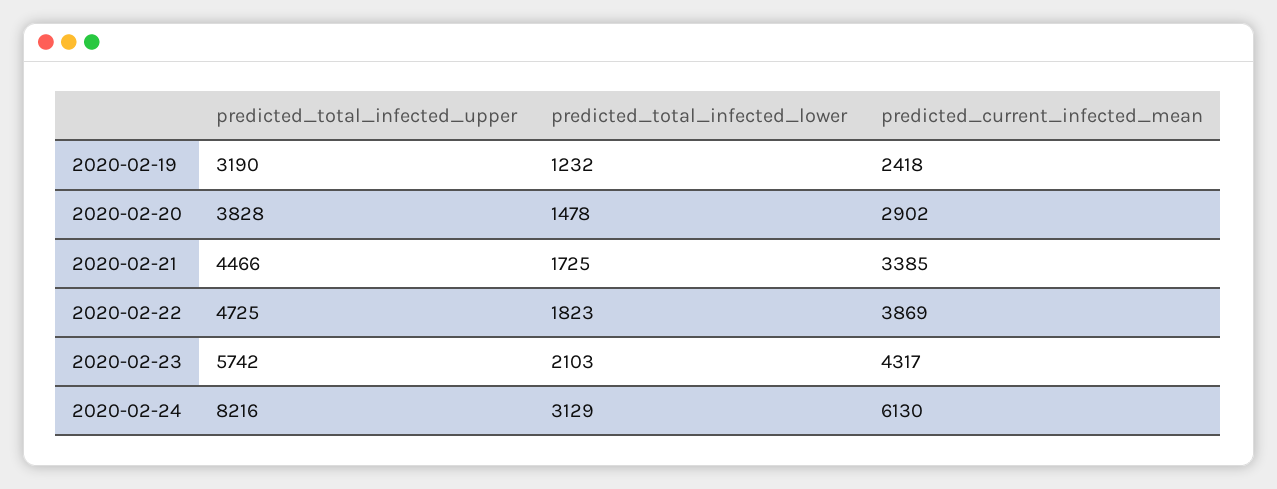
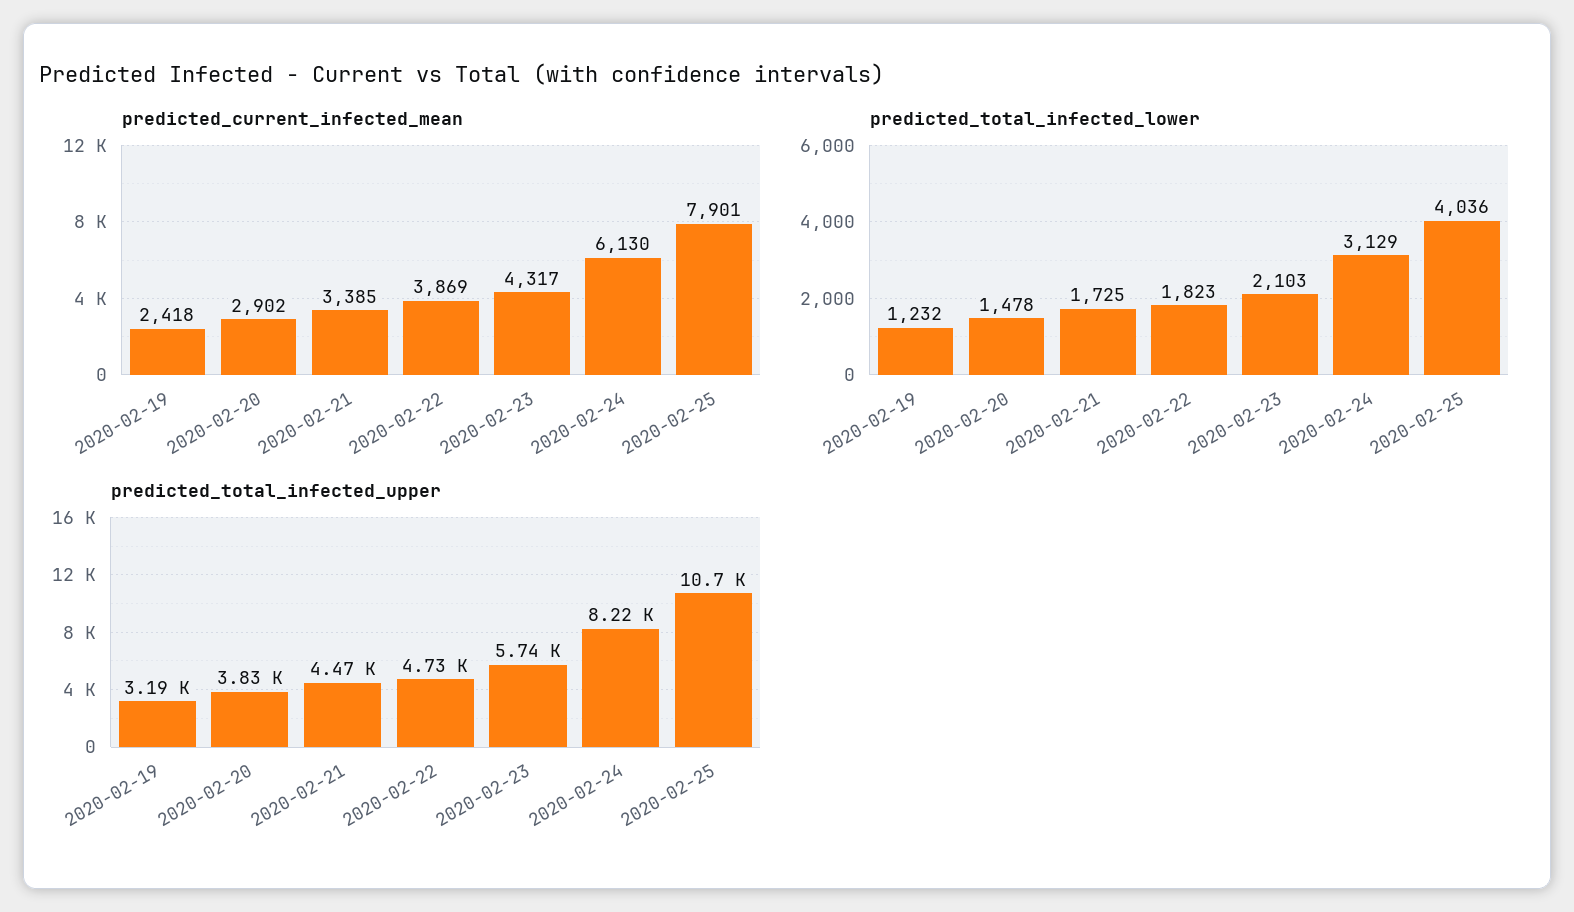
predicted_current_infected_mean, 2020-02-25: none -> 7901
predicted_total_infected_lower, 2020-02-25: none -> 4036
predicted_total_infected_upper, 2020-02-25: none -> 10700

